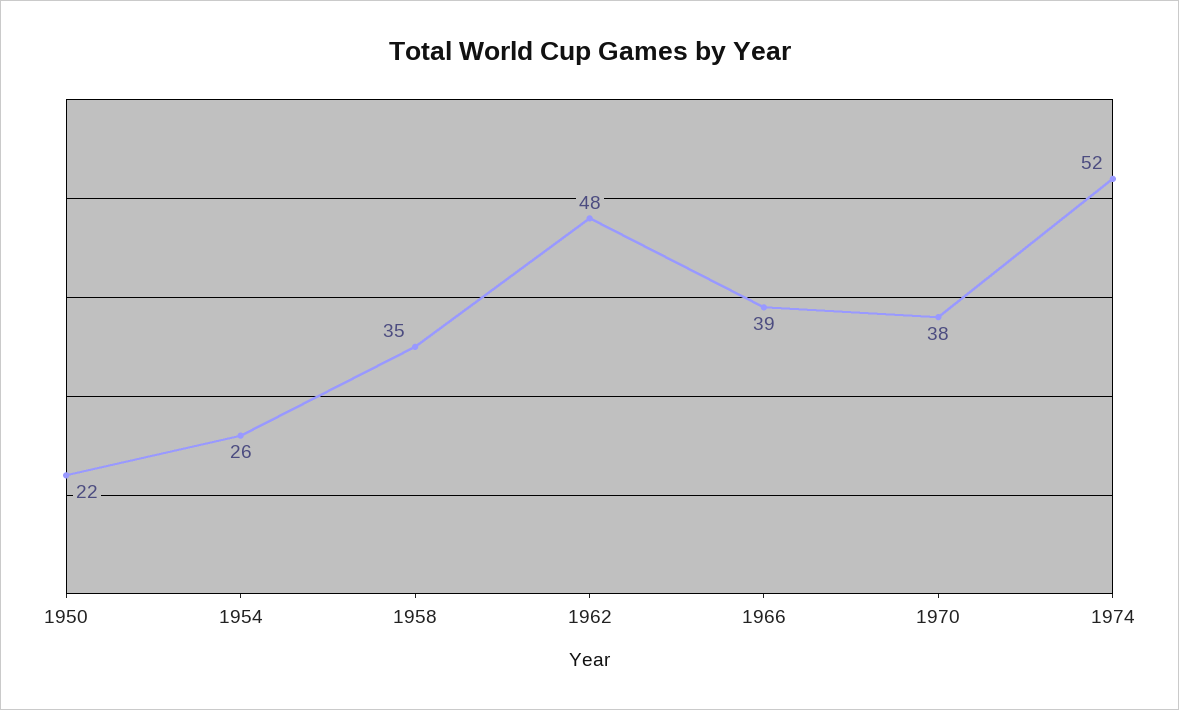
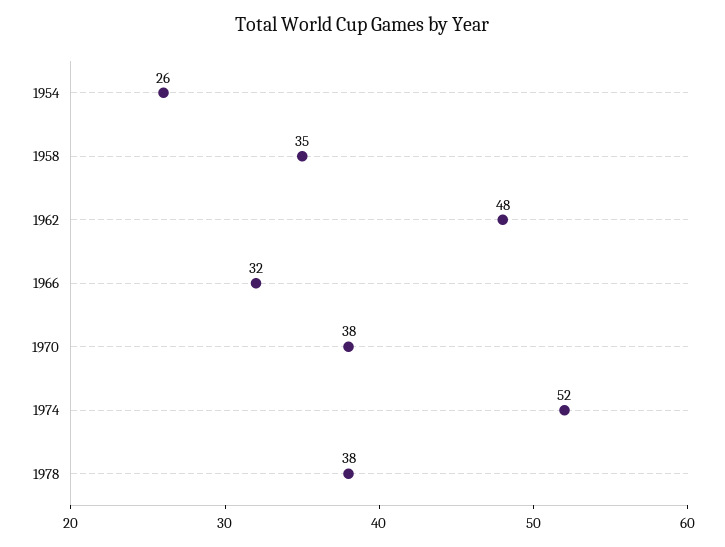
1950: 22 -> none
1966: 39 -> 32
1978: none -> 38

